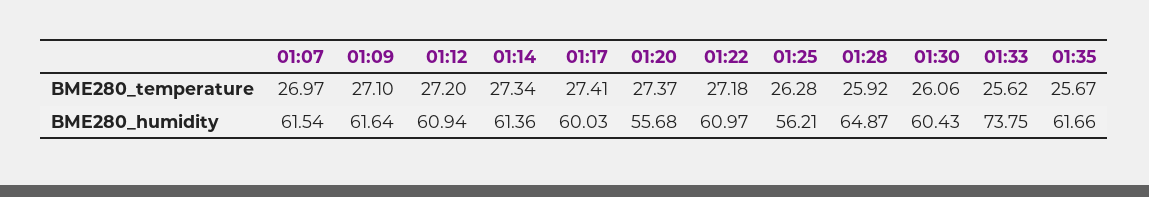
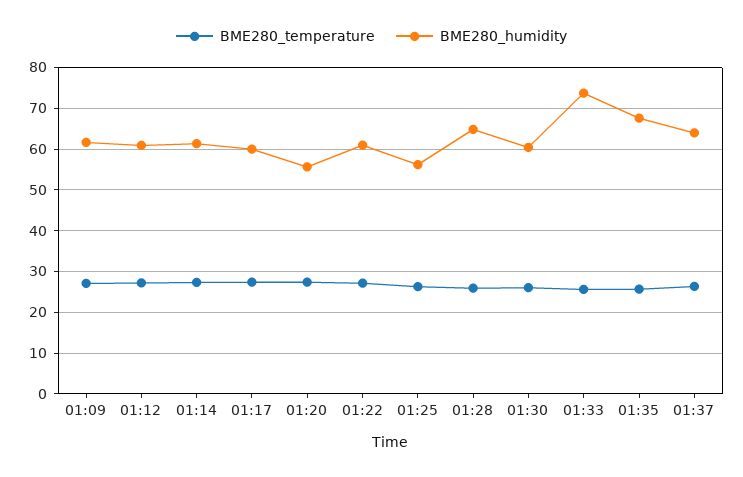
BME280_temperature, 01:07: 26.97 -> none
BME280_humidity, 01:07: 61.54 -> none
BME280_humidity, 01:35: 61.66 -> 68
BME280_temperature, 01:37: none -> 26
BME280_humidity, 01:37: none -> 64

